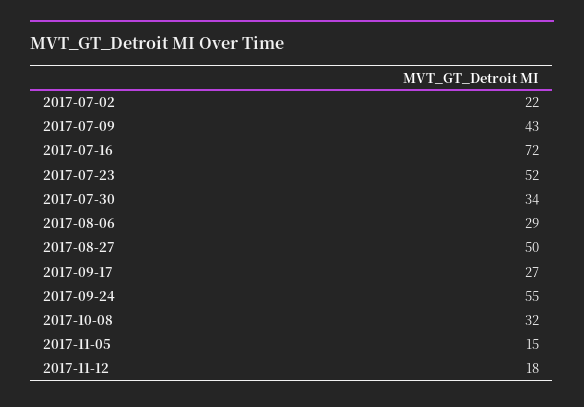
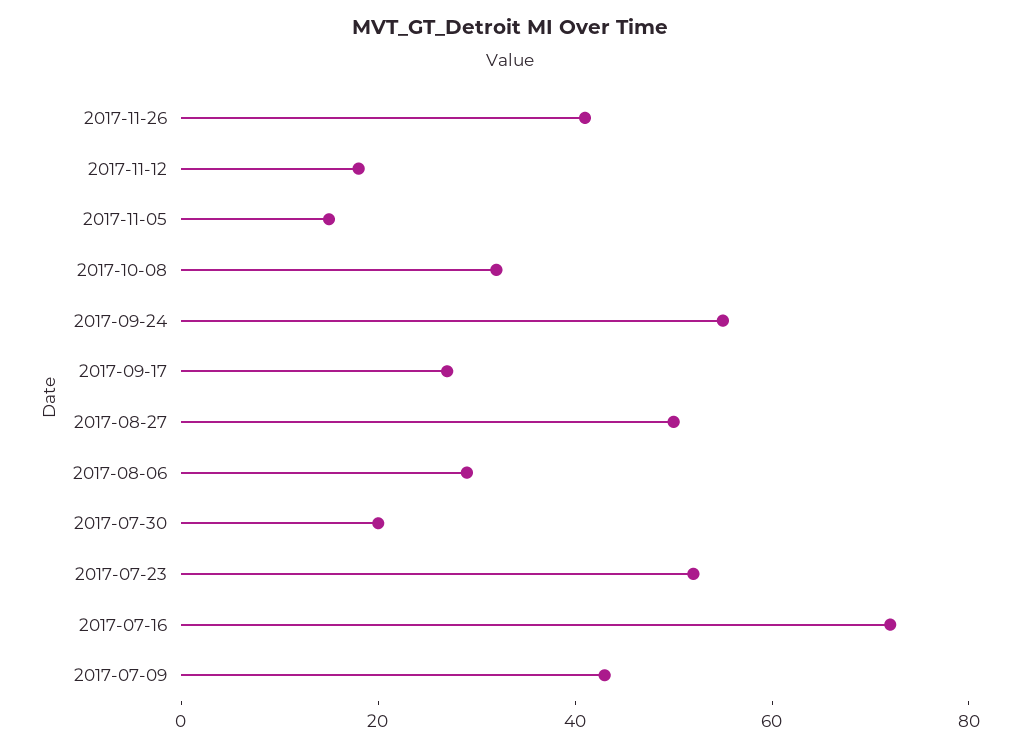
2017-07-02: 22 -> none
2017-07-30: 34 -> 20
2017-11-26: none -> 40

